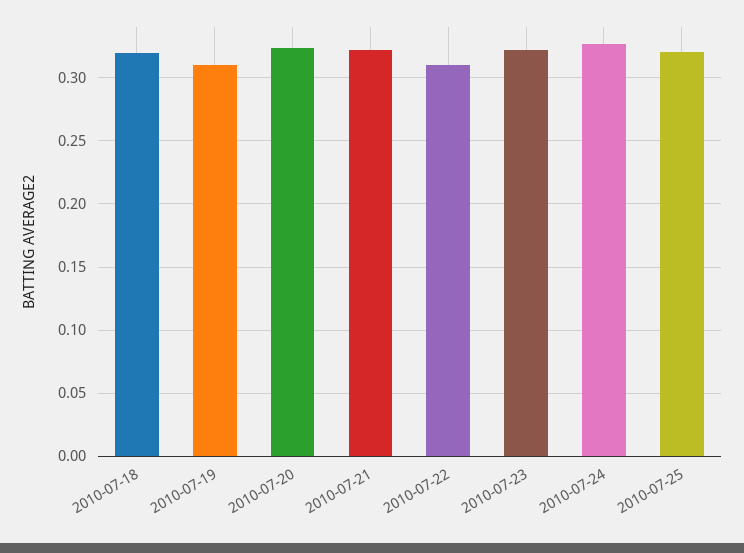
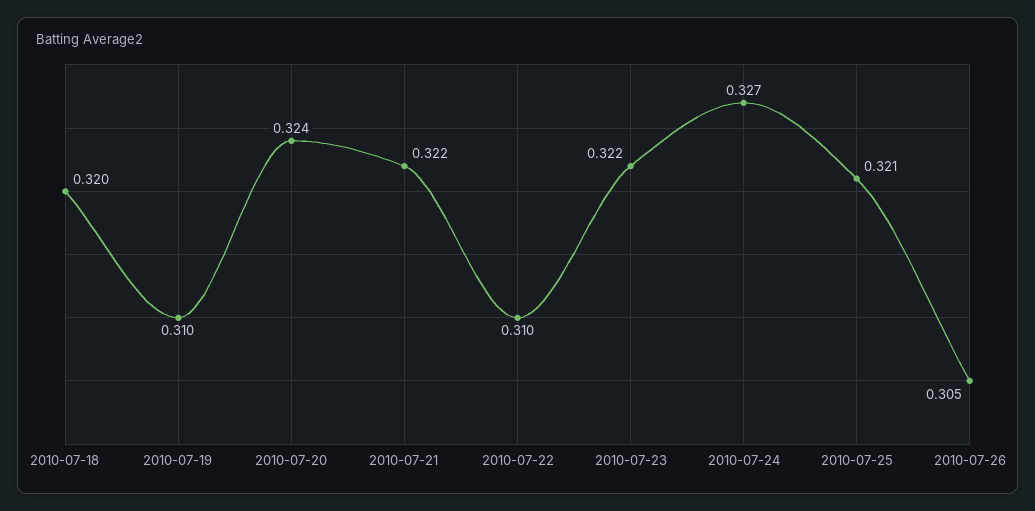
2010-07-26: none -> 0.305

